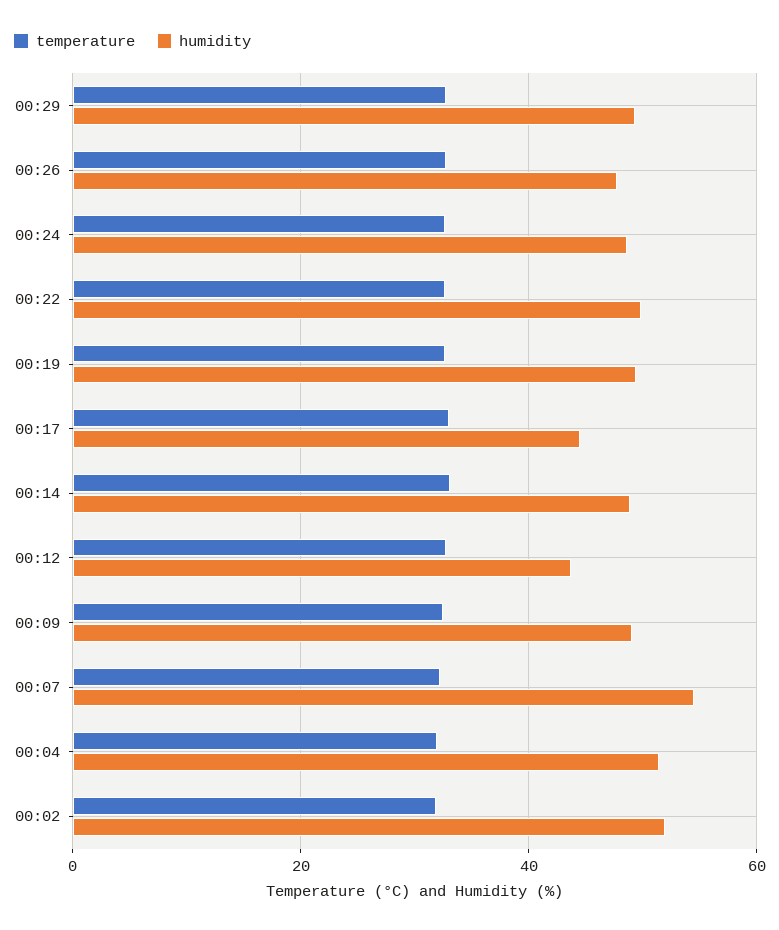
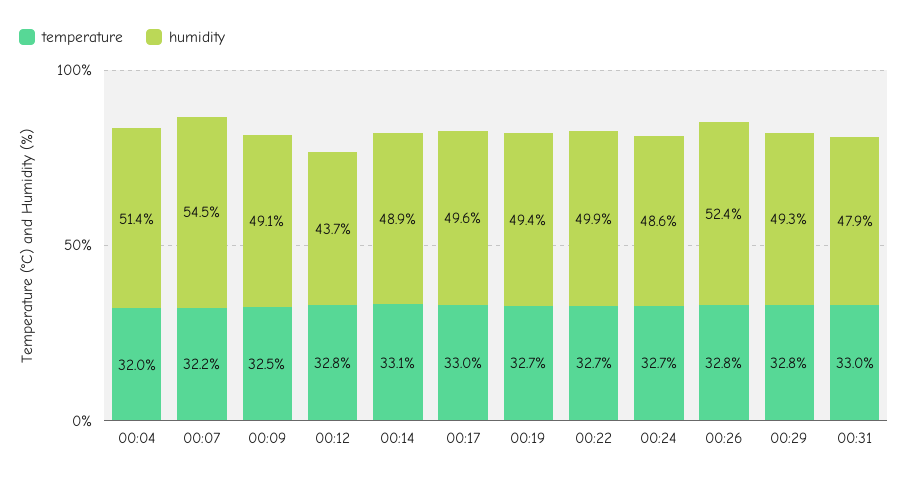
humidity, 00:26: 48 -> 52.4
humidity, 00:17: 44 -> 49.6
temperature, 00:02: 32 -> none
humidity, 00:02: 52 -> none
temperature, 00:31: none -> 33
humidity, 00:31: none -> 47.9

